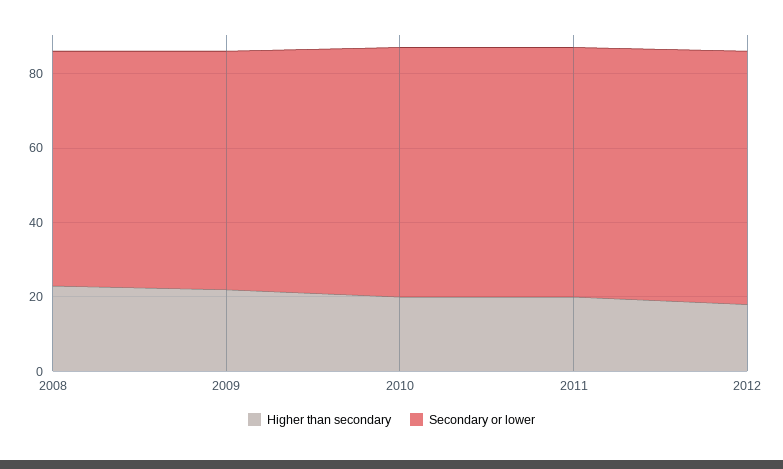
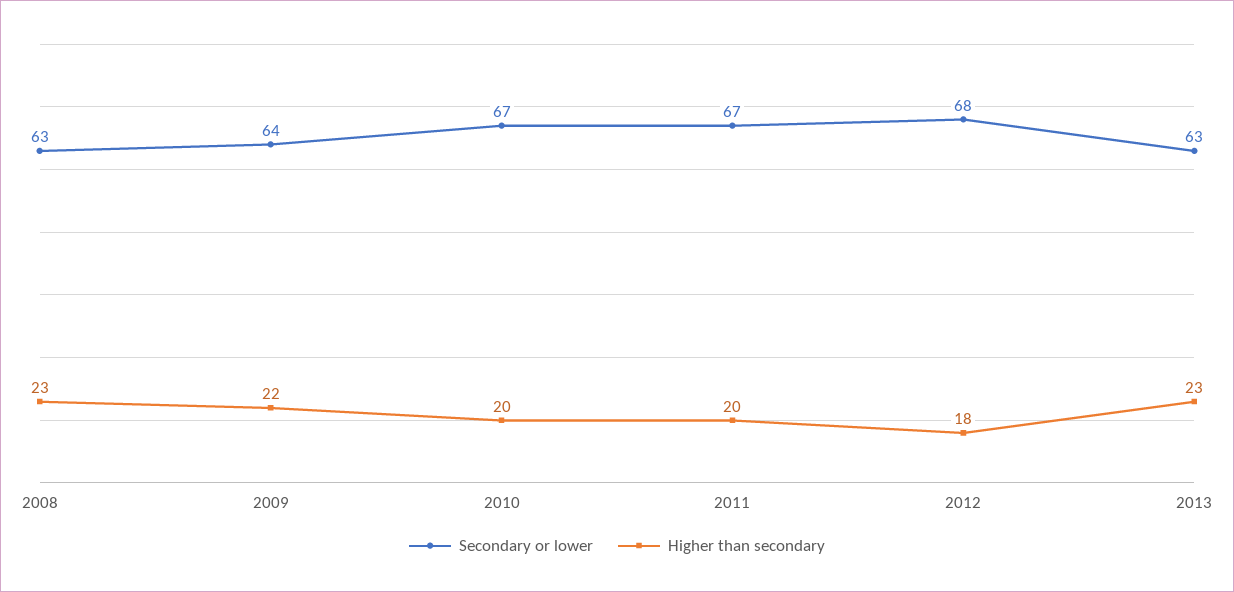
Secondary or lower, 2013: none -> 63
Higher than secondary, 2013: none -> 23

